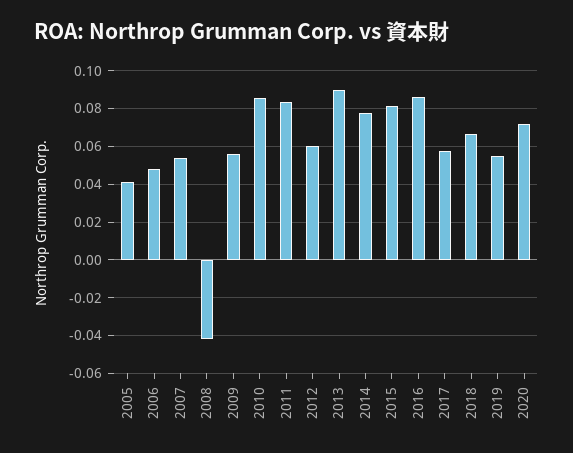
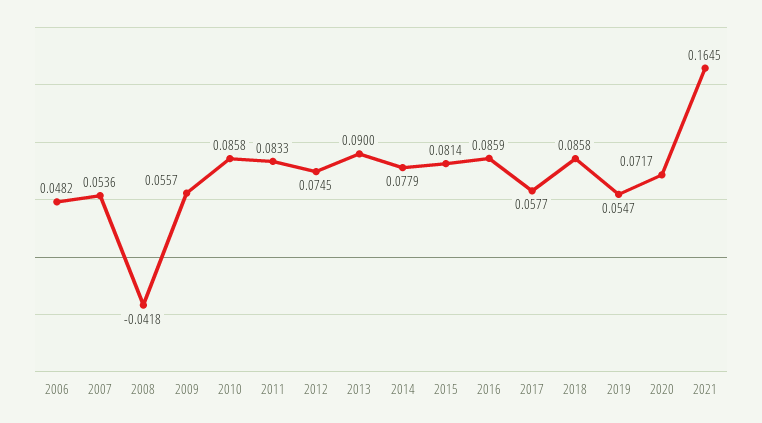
2005: 0.04 -> none
2012: 0.06 -> 0.0745
2018: 0.065 -> 0.0858
2021: none -> 0.1645

